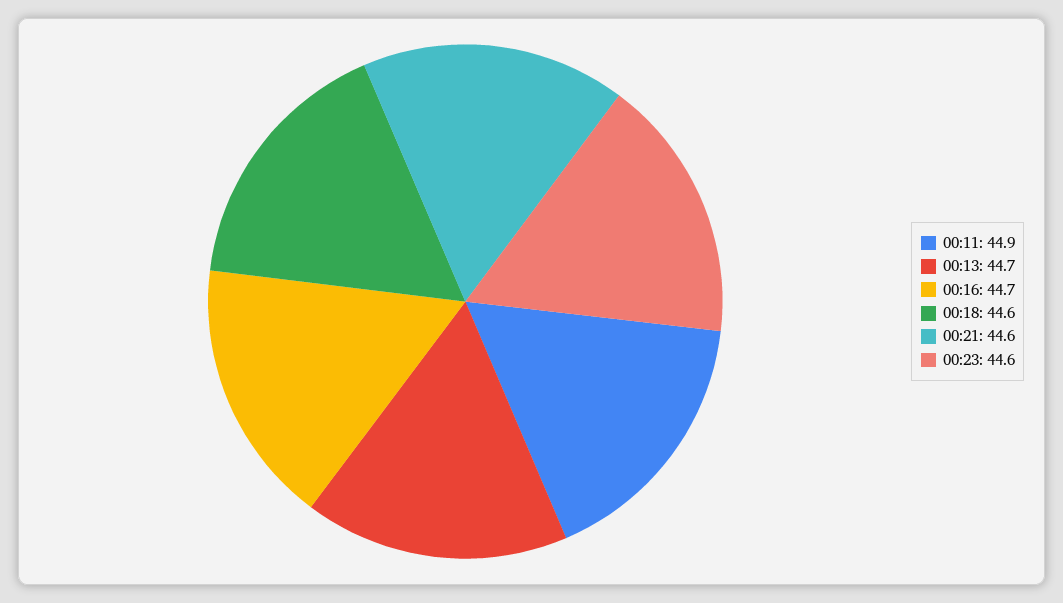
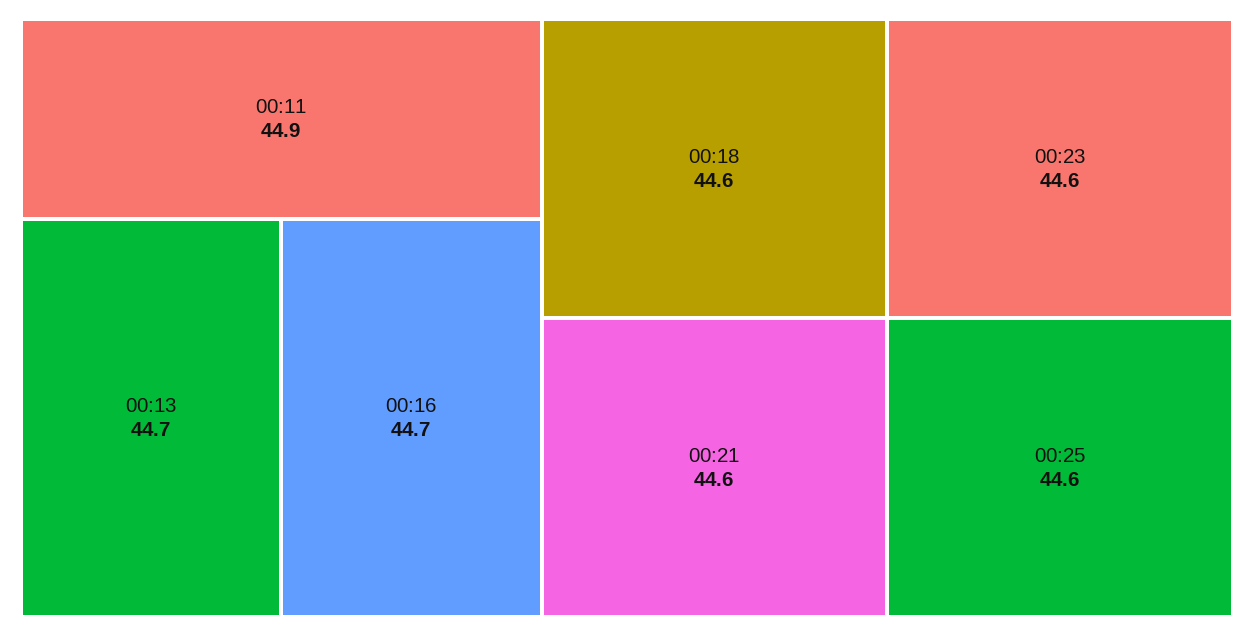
00:25: none -> 44.6

